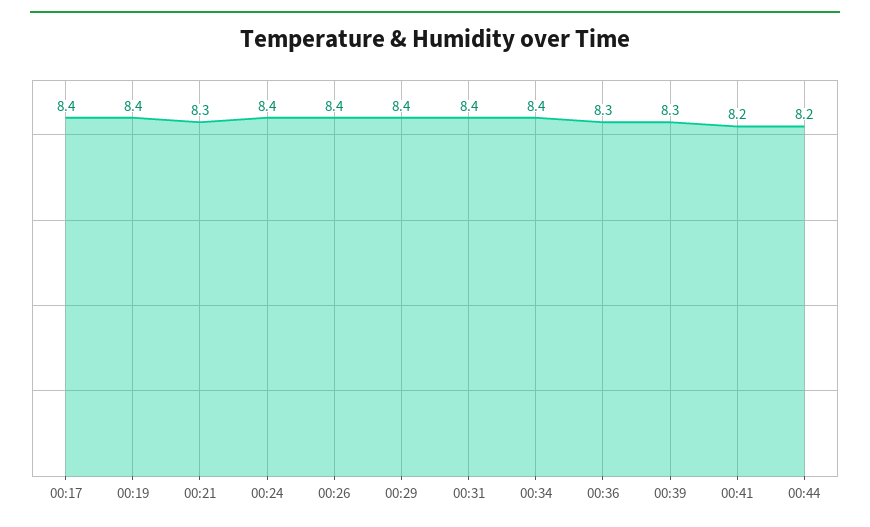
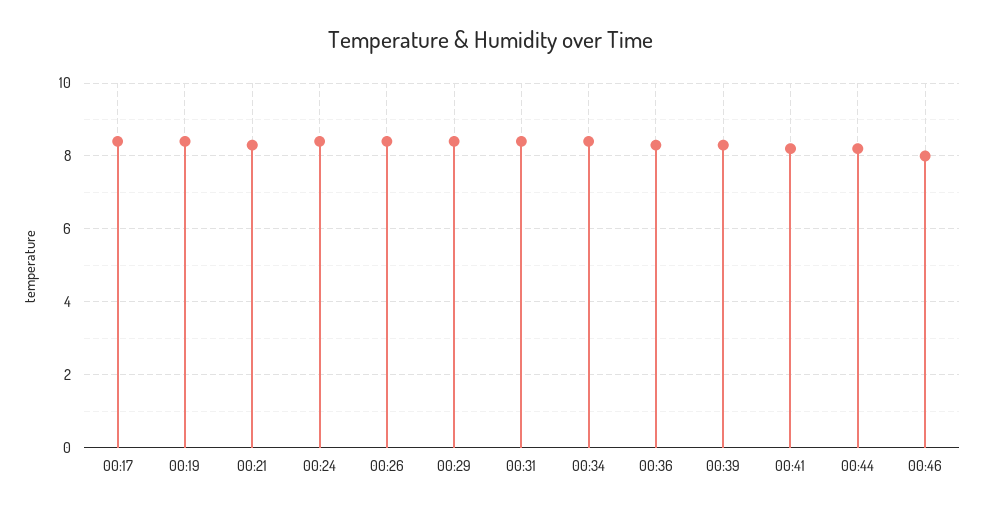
00:46: none -> 8

